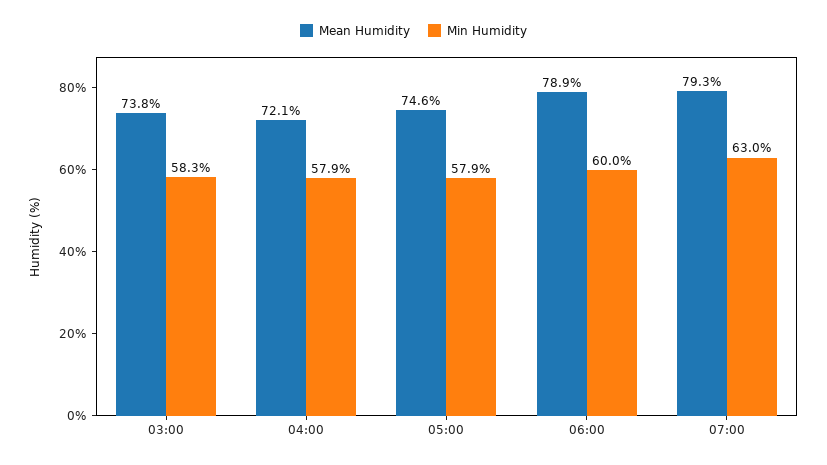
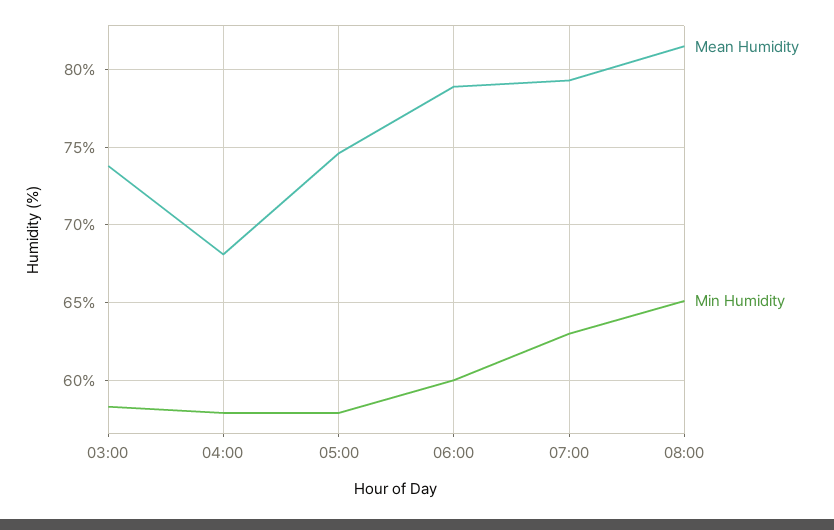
Mean Humidity, 04:00: 72.1 -> 68
Mean Humidity, 08:00: none -> 81.5
Min Humidity, 08:00: none -> 65

